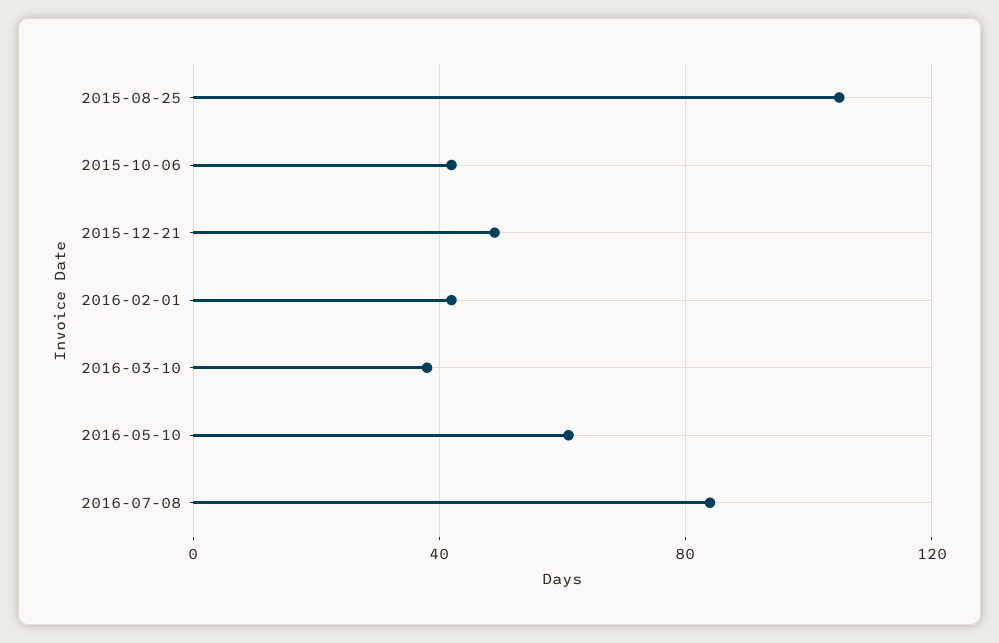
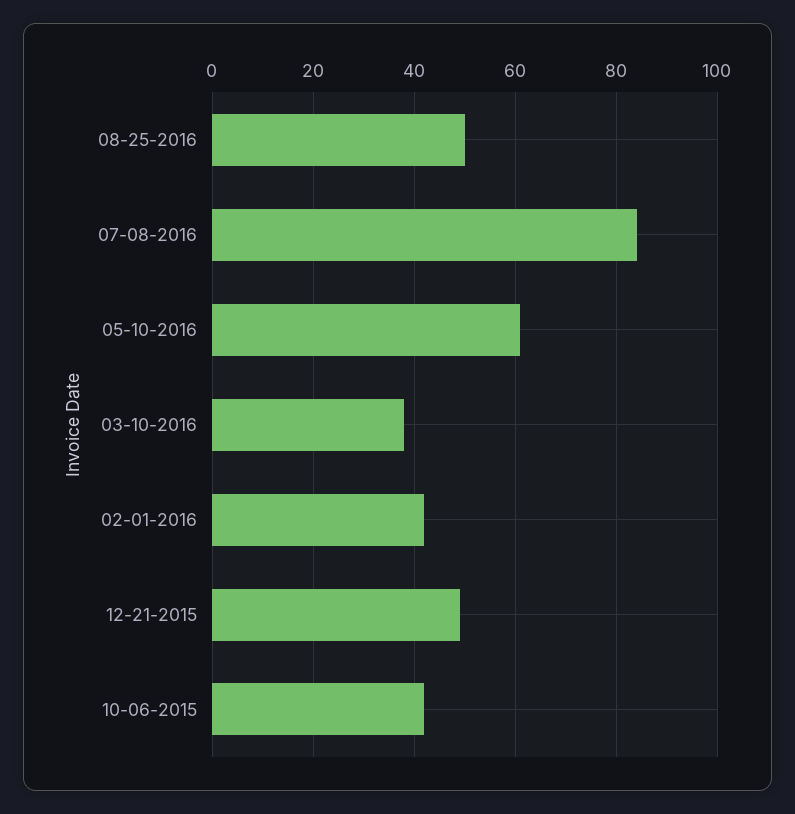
2015-08-25: 105 -> none
08-25-2016: none -> 50

